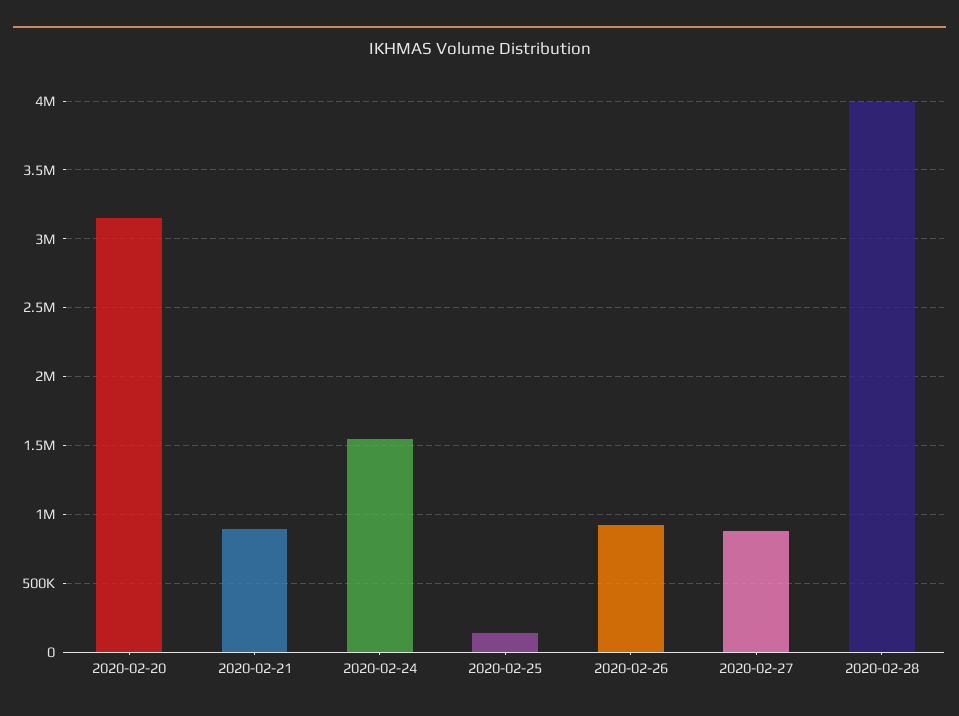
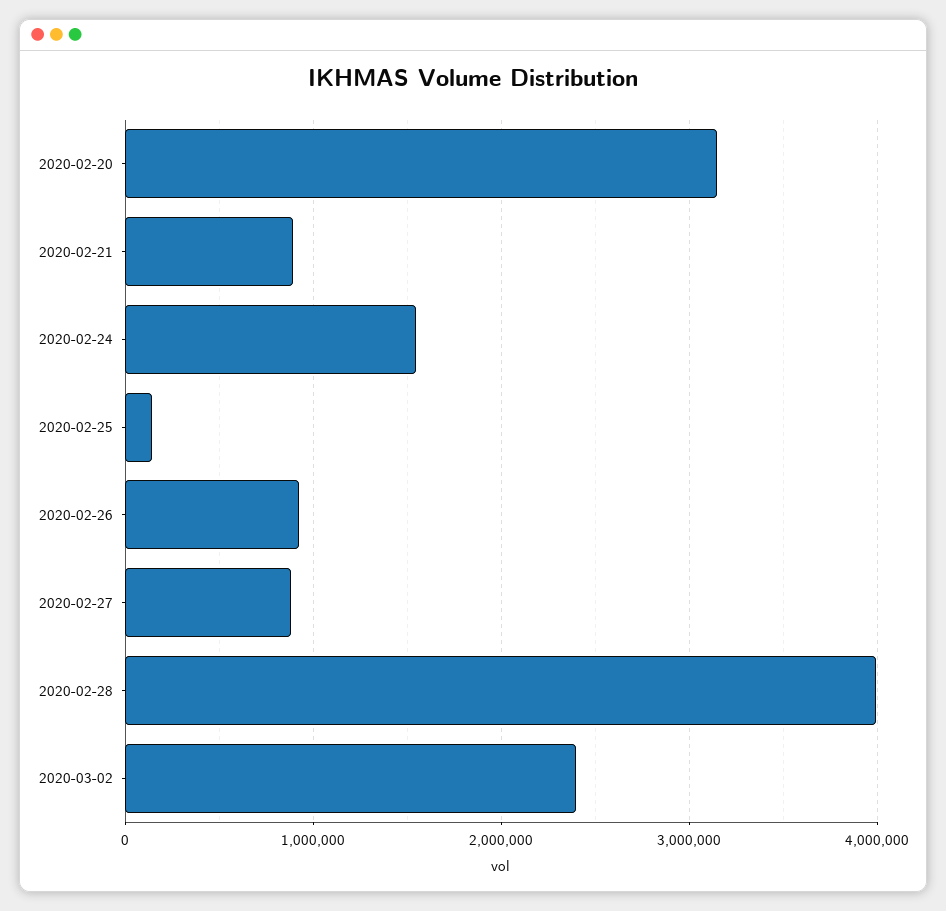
2020-03-02: none -> 2400000

